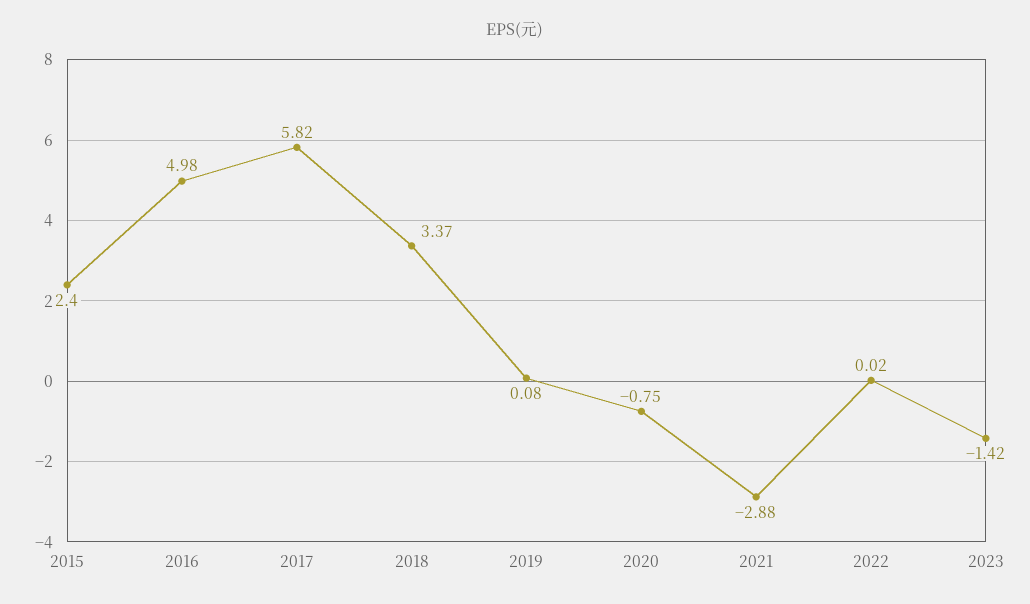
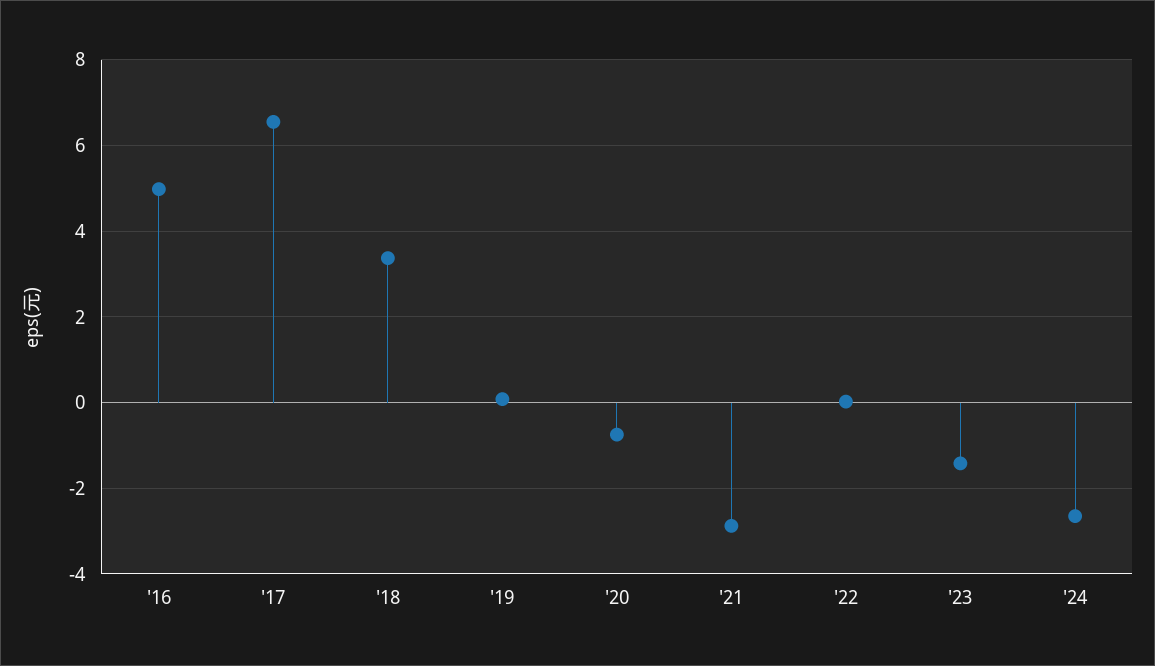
2015: 2.4 -> none
2017: 5.82 -> 6.6
'24: none -> -2.6

